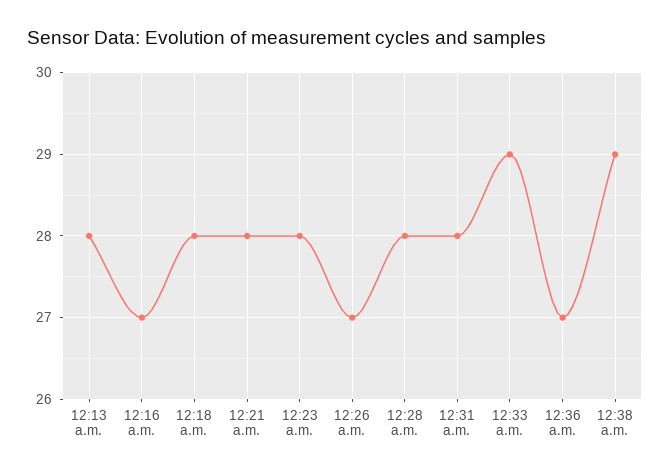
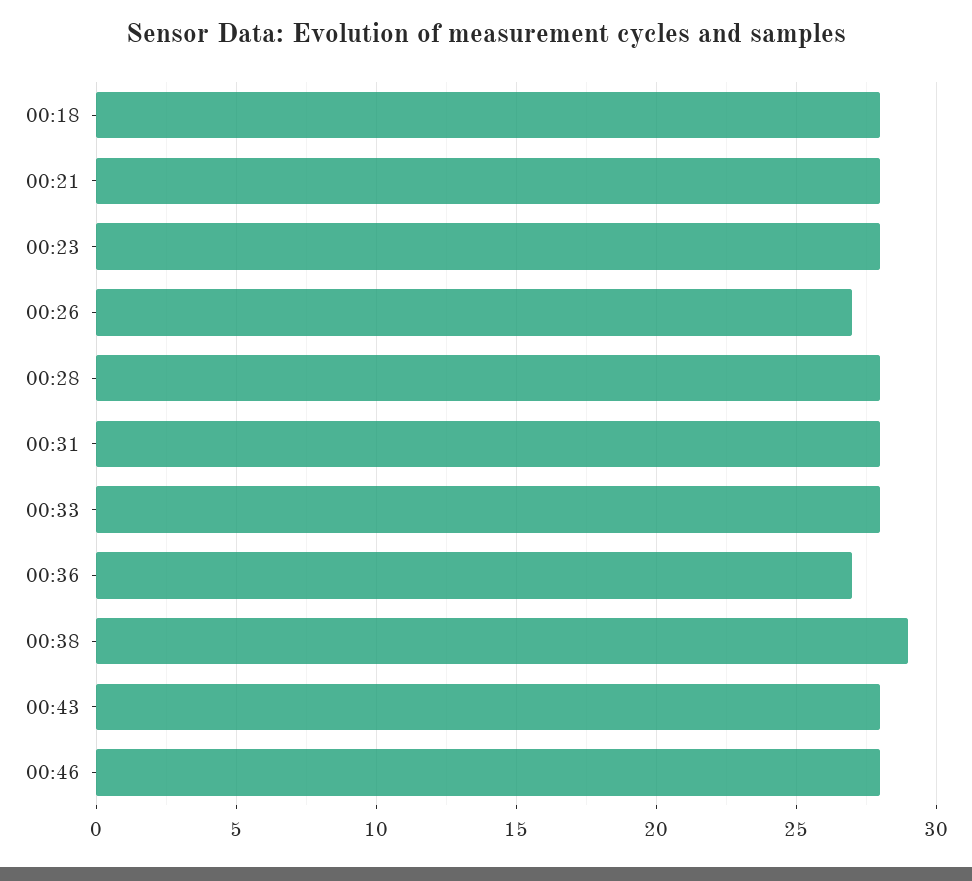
12:13 a.m.: 28 -> none
12:16 a.m.: 27 -> none
12:33 a.m.: 29 -> 28
00:43: none -> 28
00:46: none -> 28

